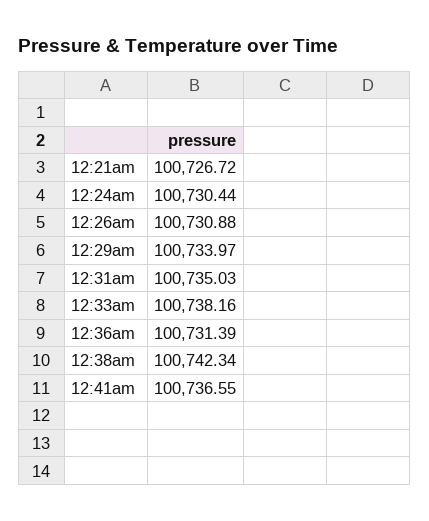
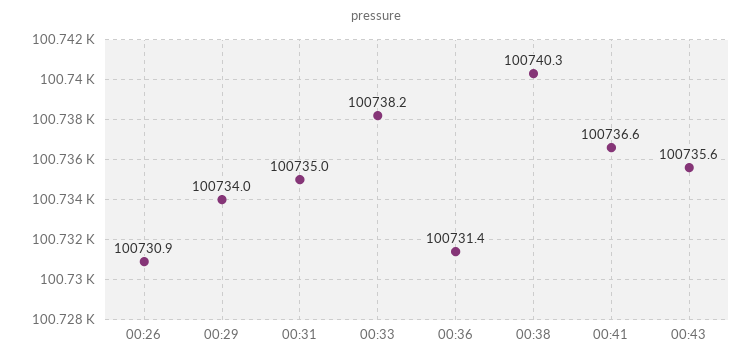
12:21am: 100726.72 -> none
12:24am: 100730.44 -> none
12:38am: 100742.34 -> 100740.3
00:43: none -> 100735.6

